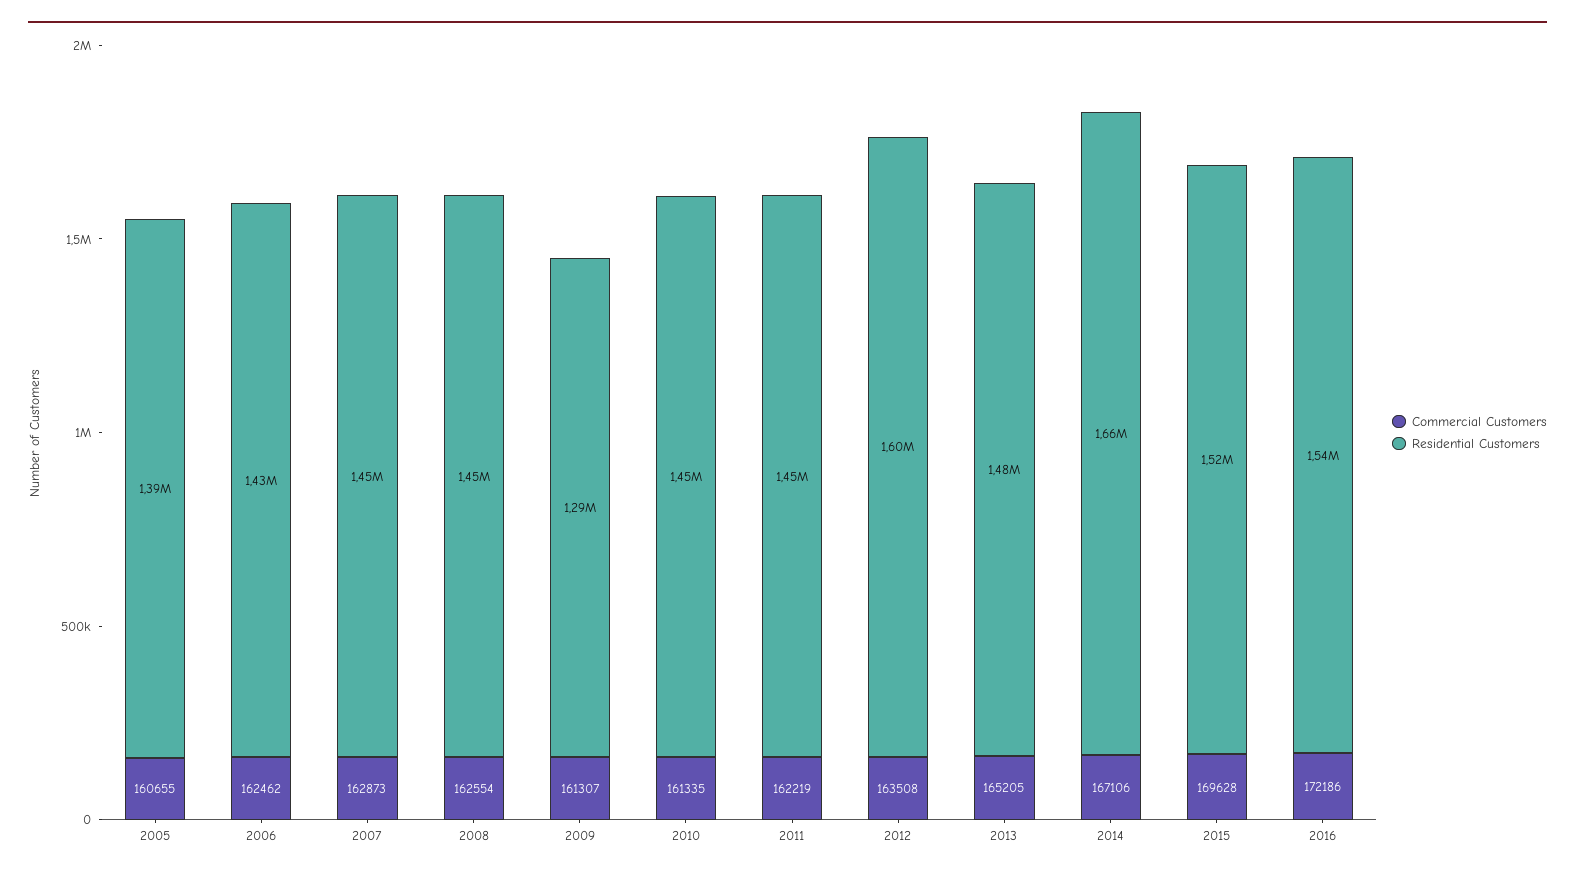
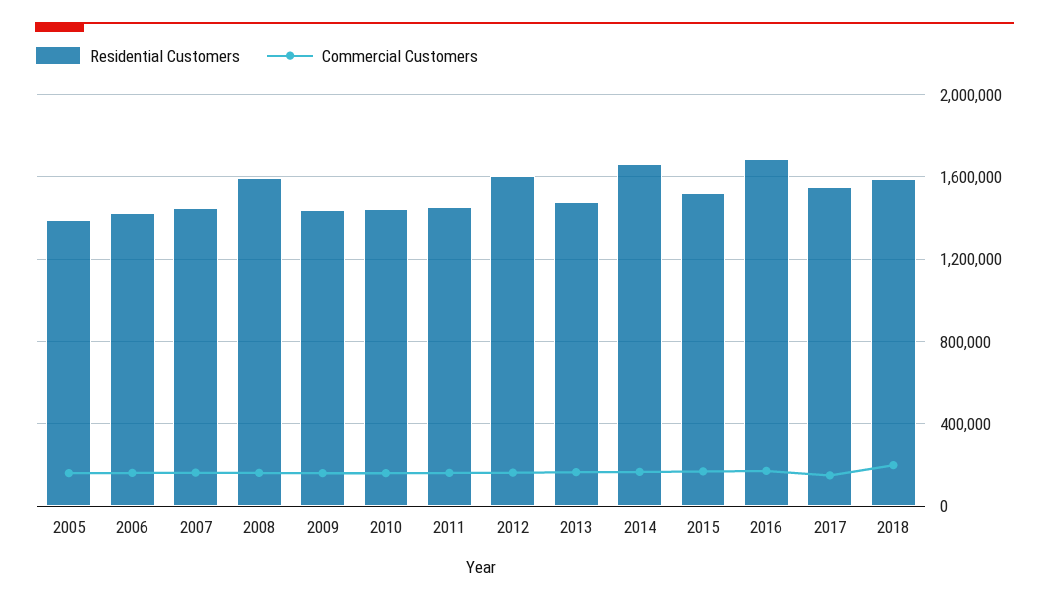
Residential Customers, 2008: 1450000 -> 1600000
Residential Customers, 2009: 1290000 -> 1450000
Residential Customers, 2016: 1540000 -> 1700000
Residential Customers, 2017: none -> 1550000
Commercial Customers, 2017: none -> 150000
Residential Customers, 2018: none -> 1600000
Commercial Customers, 2018: none -> 200000

